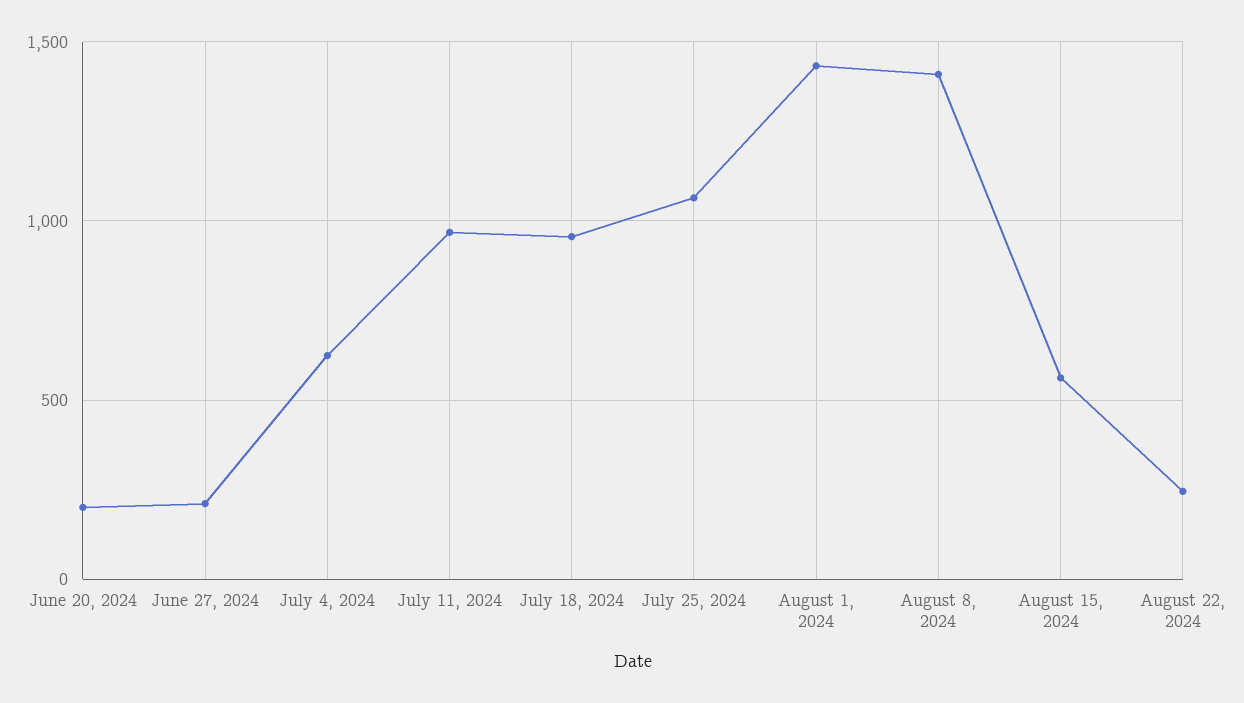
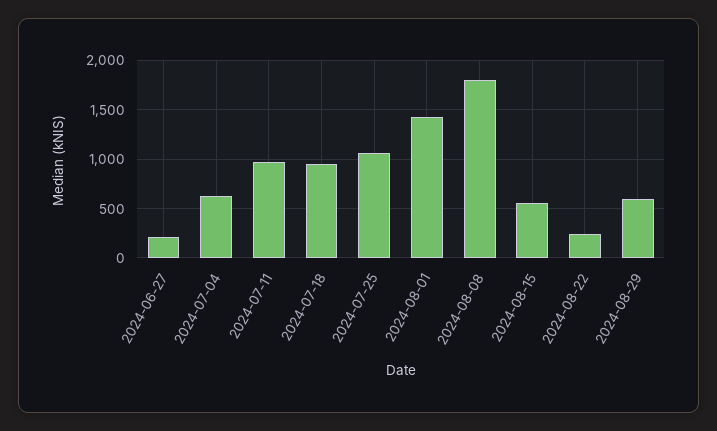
June 20, 2024: 200 -> none
August 8, 2024: 1400 -> 1800
2024-08-29: none -> 600

